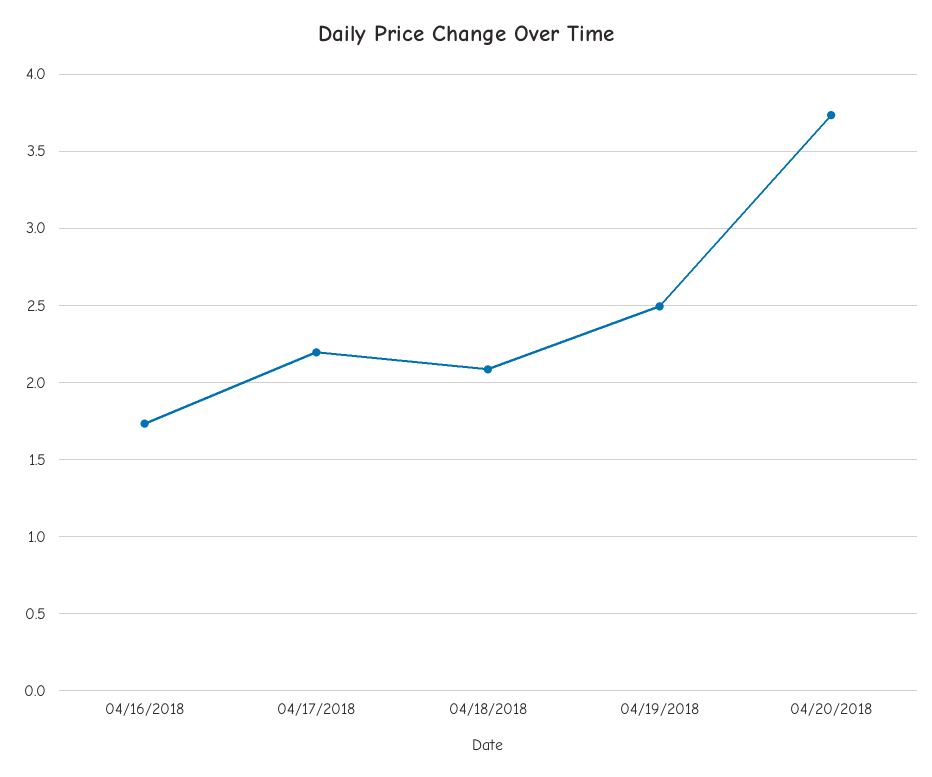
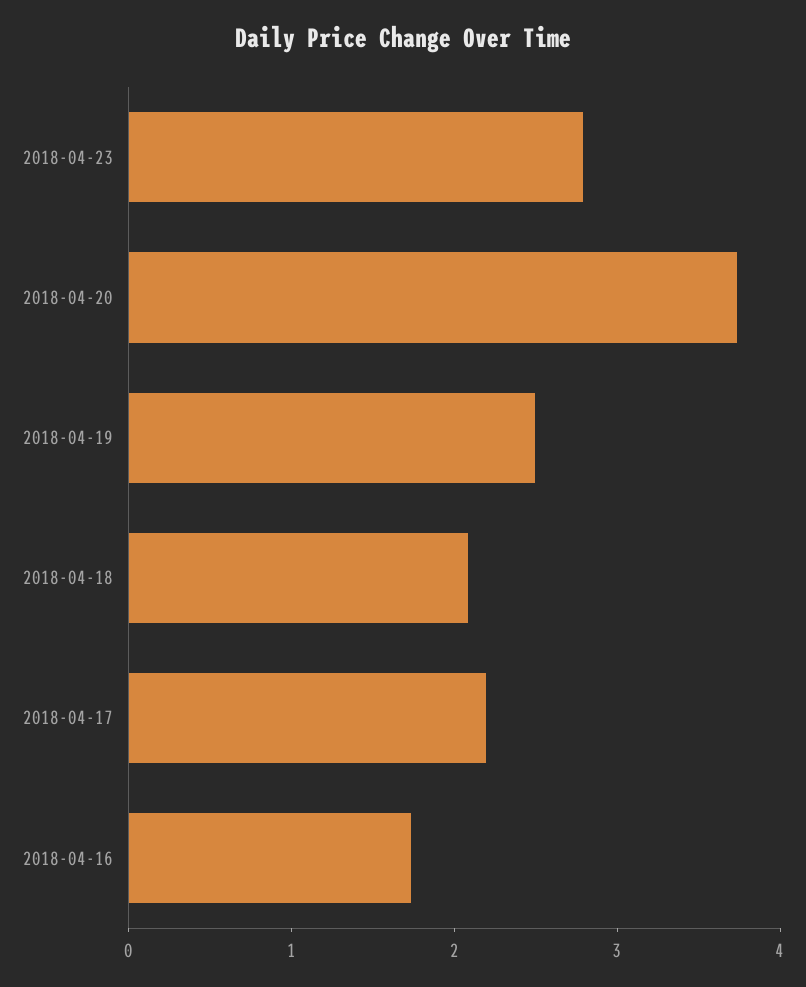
2018-04-23: none -> 2.8

